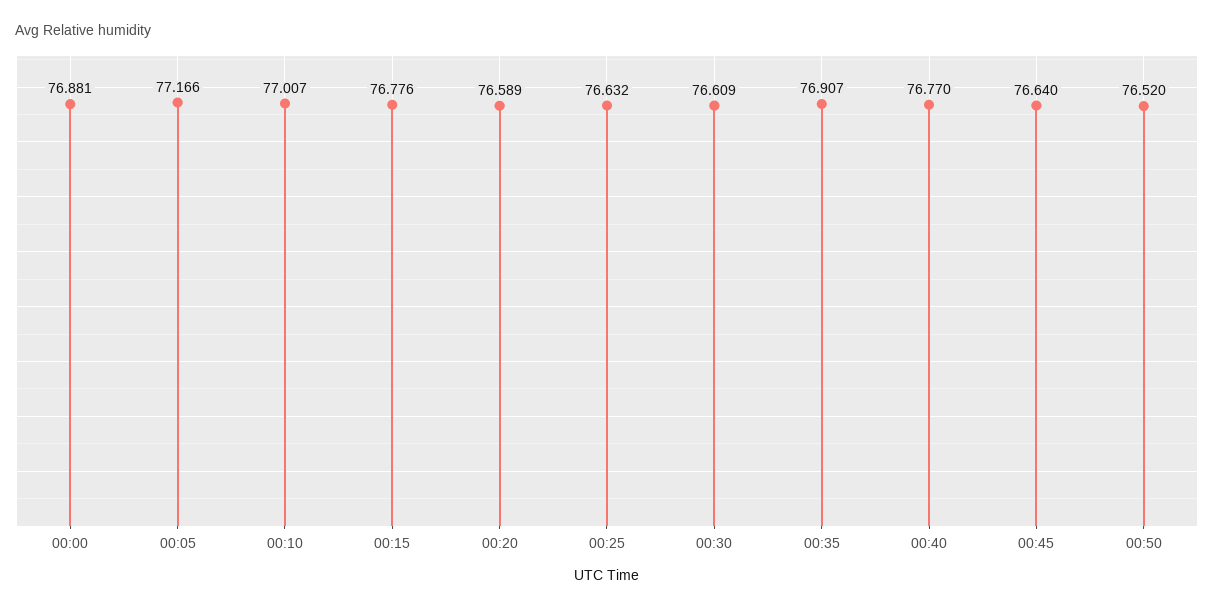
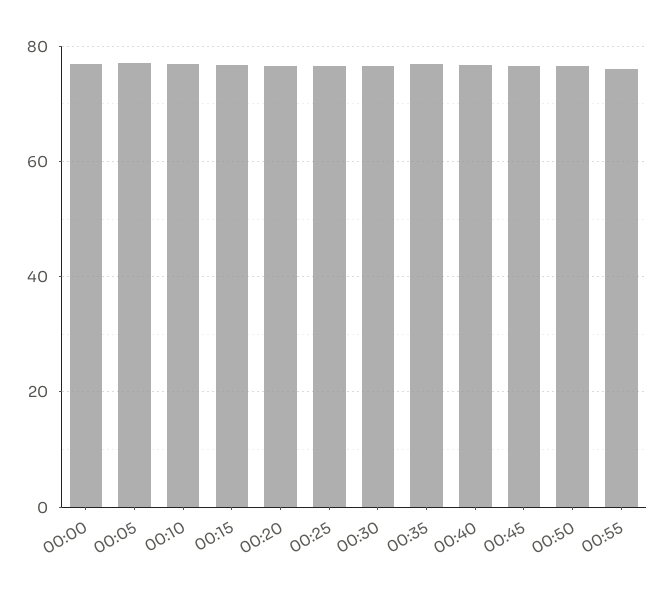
00:55: none -> 76

